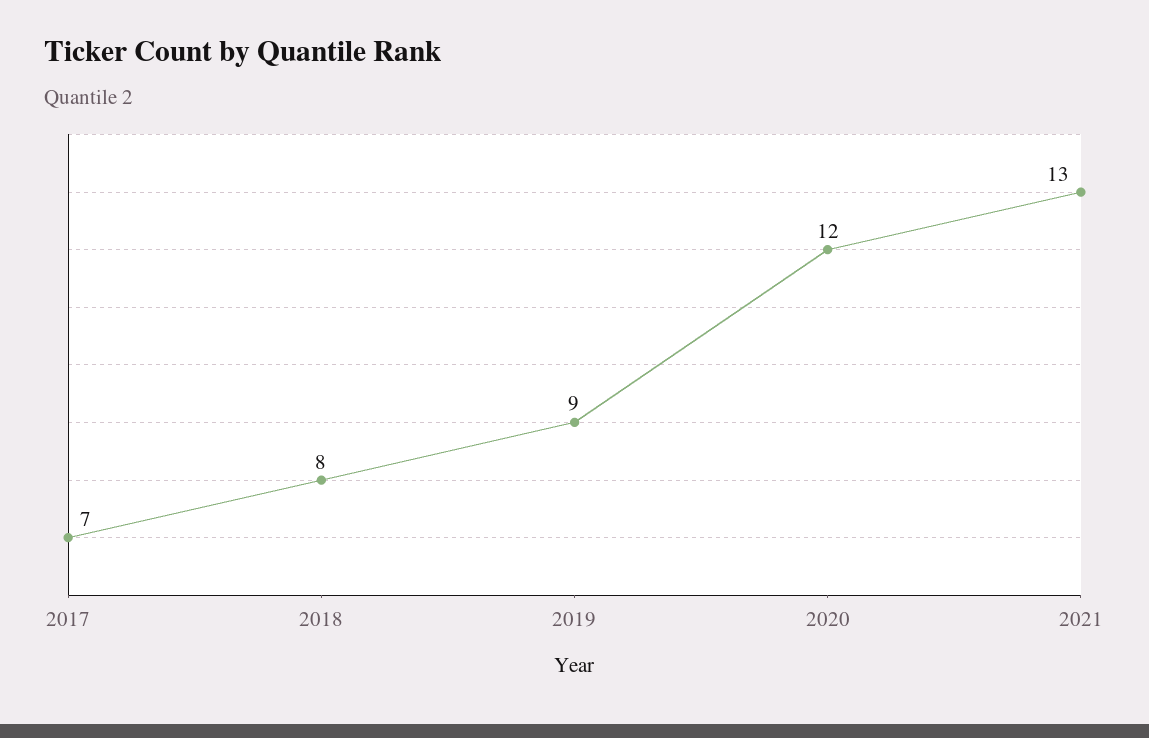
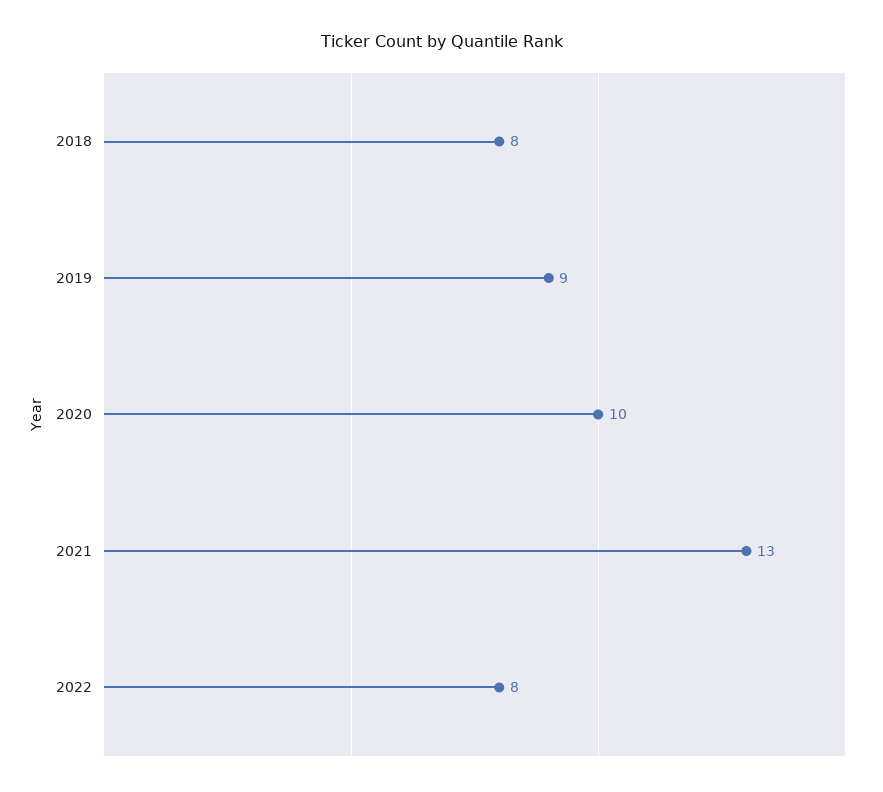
2017: 7 -> none
2020: 12 -> 10
2022: none -> 8

